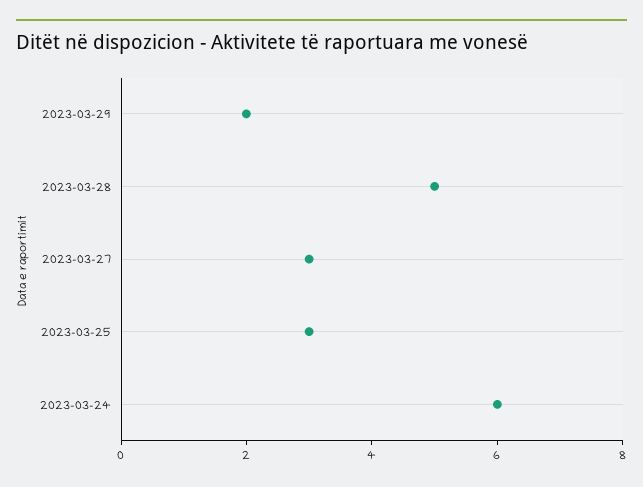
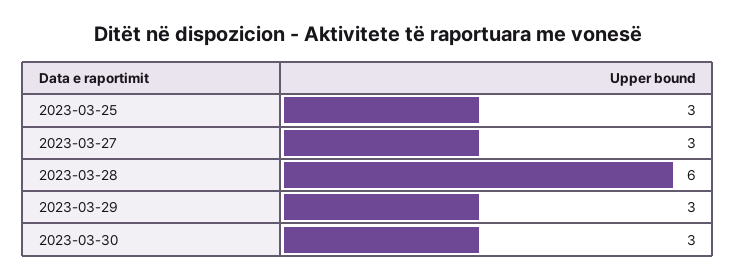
2023-03-29: 2 -> 3
2023-03-28: 5 -> 6
2023-03-24: 6 -> none
2023-03-30: none -> 3

